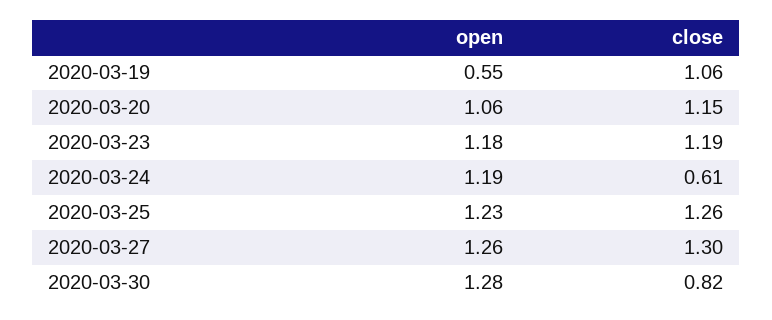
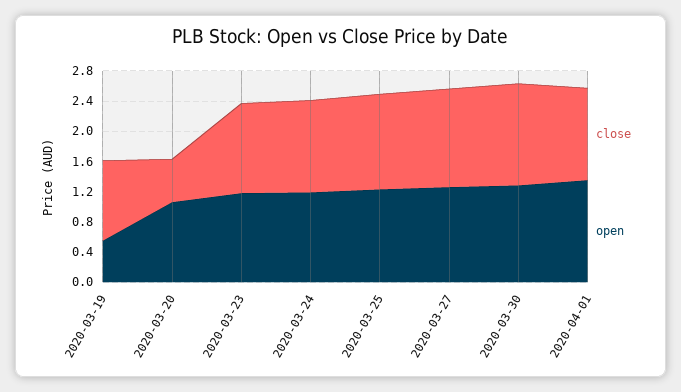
close, 2020-03-20: 1.15 -> 0.6
close, 2020-03-24: 0.61 -> 1.2
close, 2020-03-30: 0.82 -> 1.4
close, 2020-04-01: none -> 1.2
open, 2020-04-01: none -> 1.4

